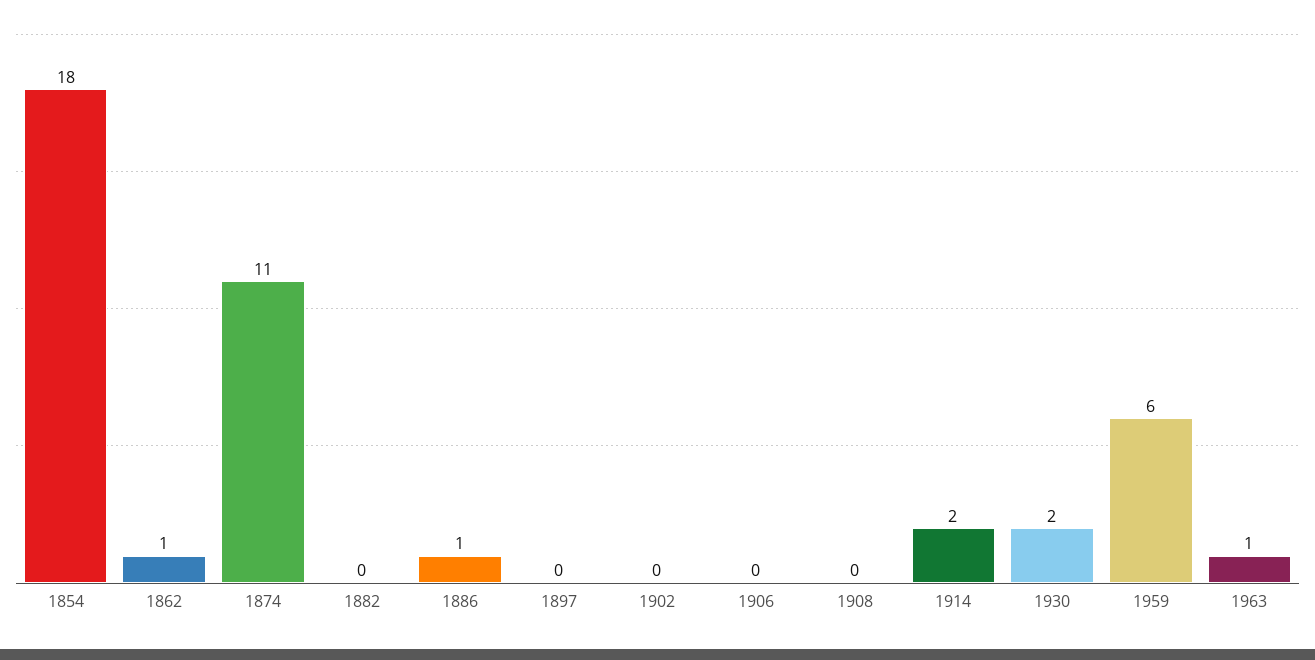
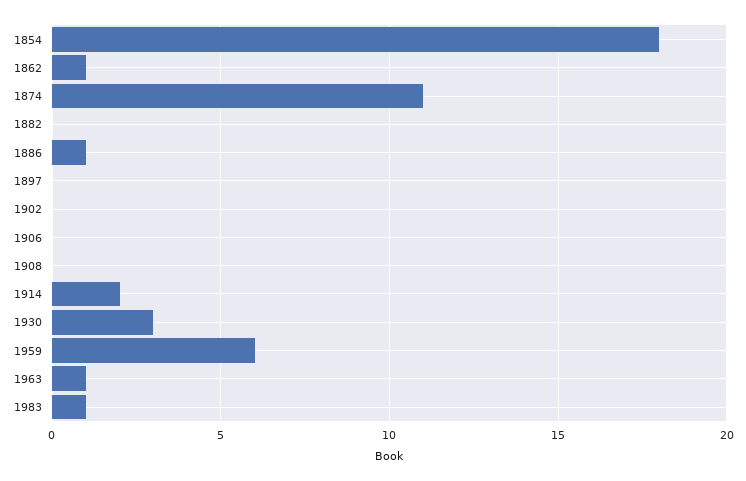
1930: 2 -> 3
1983: none -> 1

